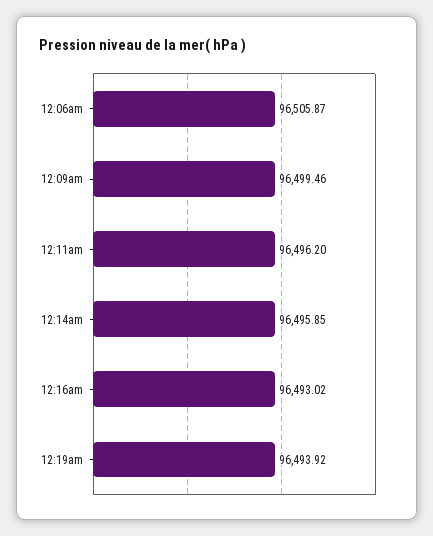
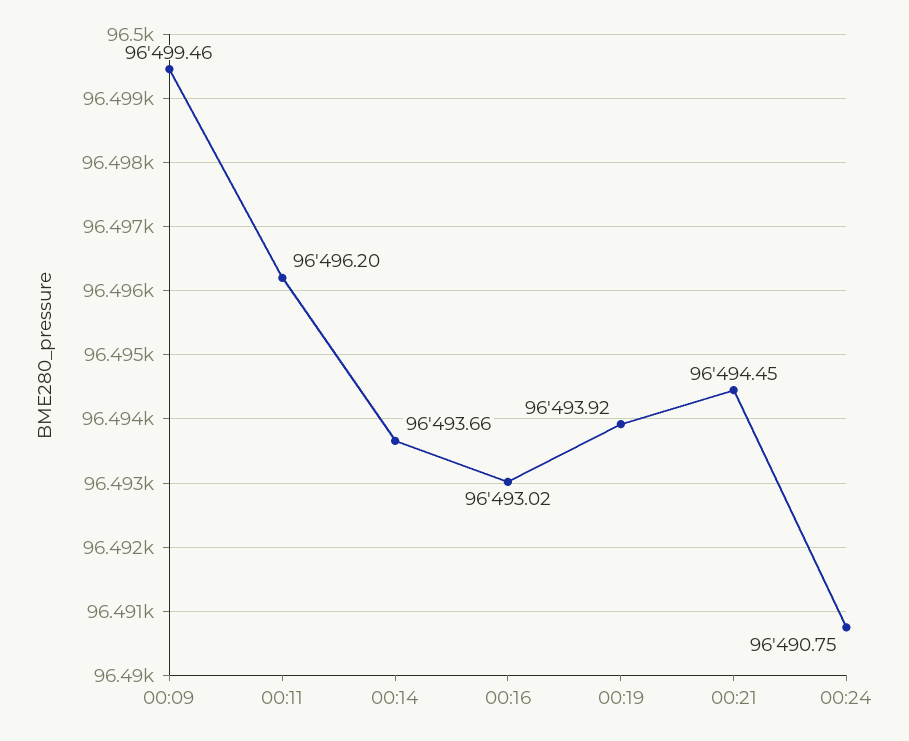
12:06am: 96505.87 -> none
12:14am: 96495.85 -> 96493.66
00:21: none -> 96494.45
00:24: none -> 96490.75

